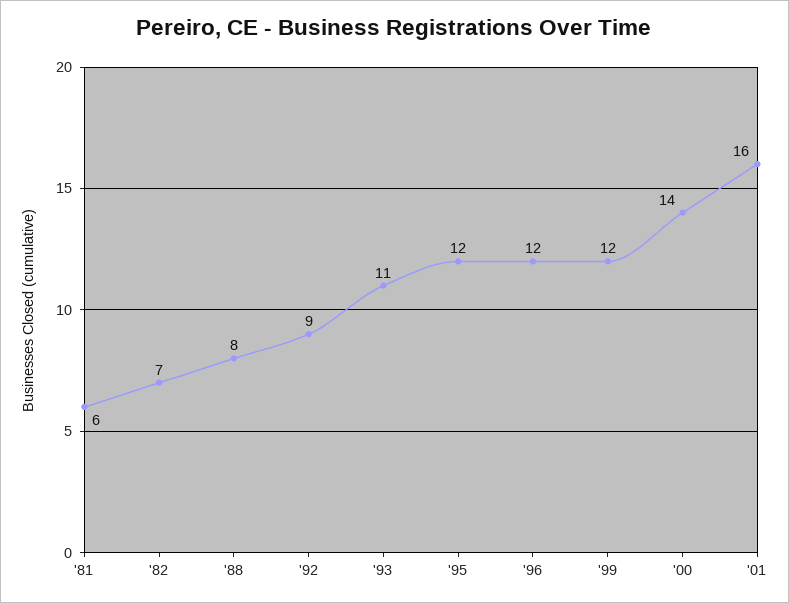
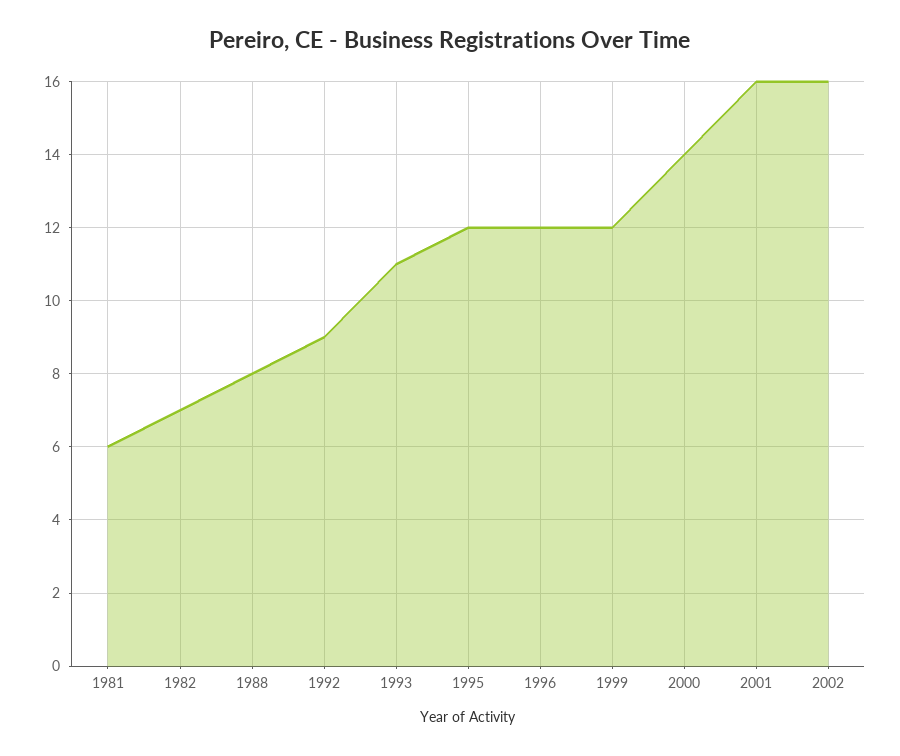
2002: none -> 16

